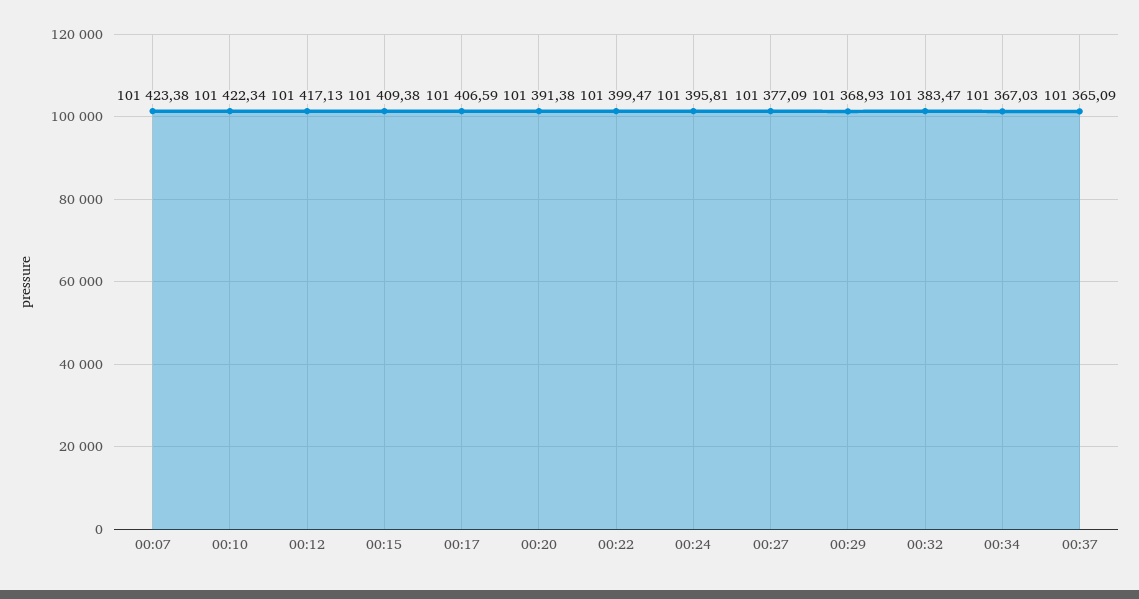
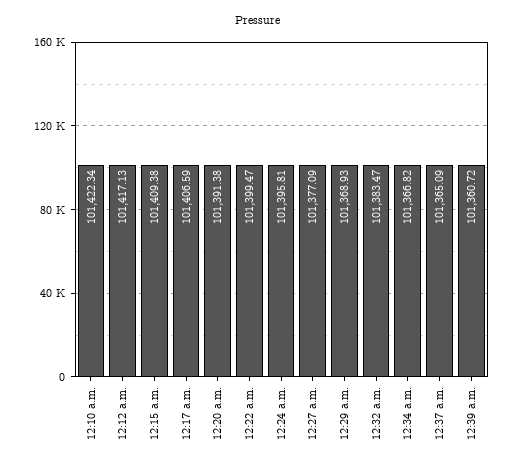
00:07: 101423.38 -> none
00:34: 101367.03 -> 101366.82
12:39 a.m.: none -> 101360.72

